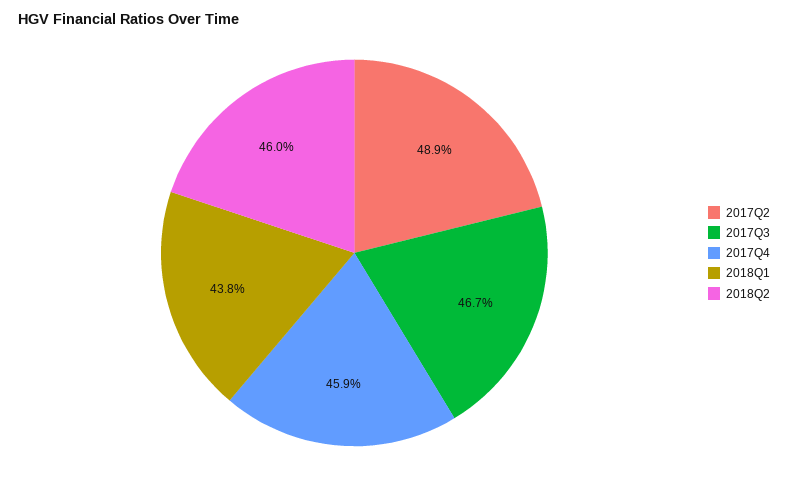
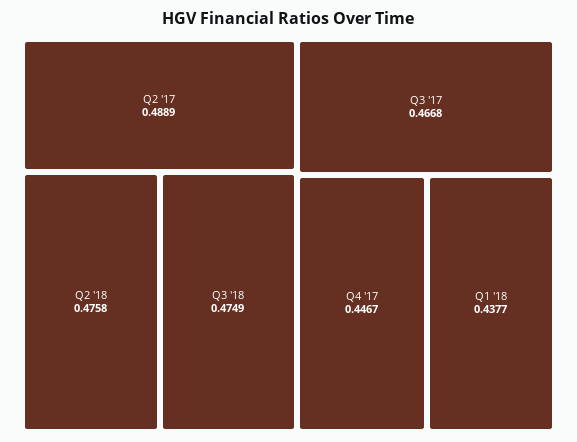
2017Q4: 0.459 -> 0.4467
2018Q2: 0.46 -> 0.4758
Q3 '18: none -> 0.4749

